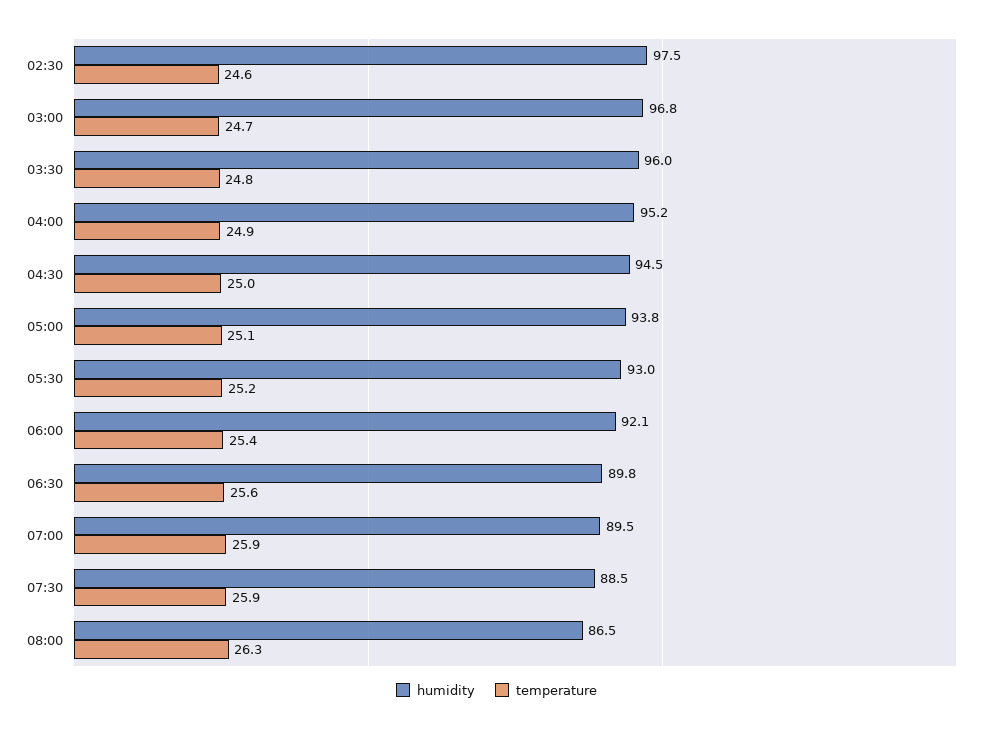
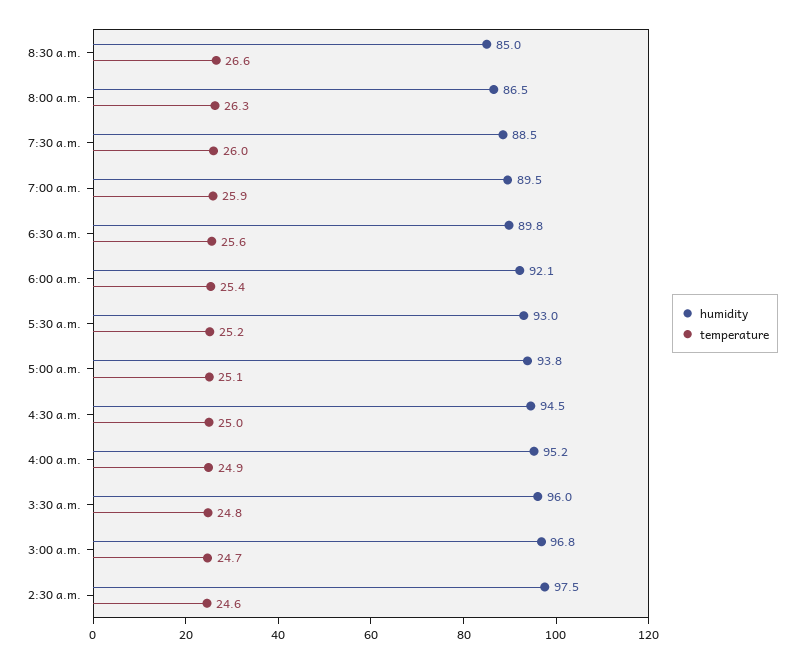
temperature, 07:30: 25.9 -> 26
humidity, 8:30 a.m.: none -> 85
temperature, 8:30 a.m.: none -> 26.6

